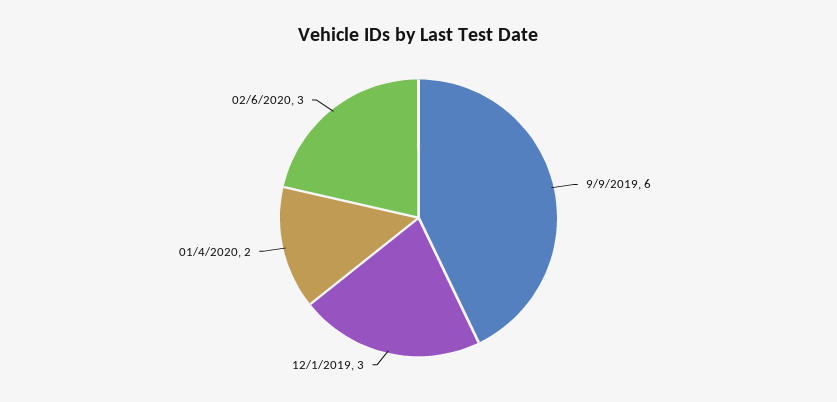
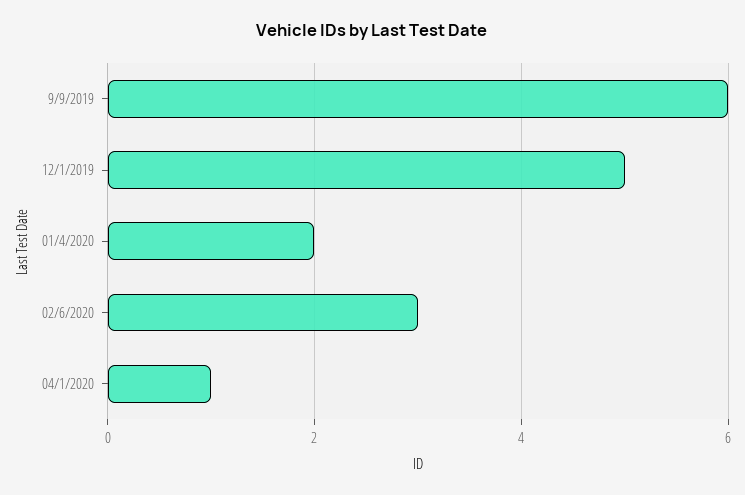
12/1/2019: 3 -> 5
04/1/2020: none -> 1

